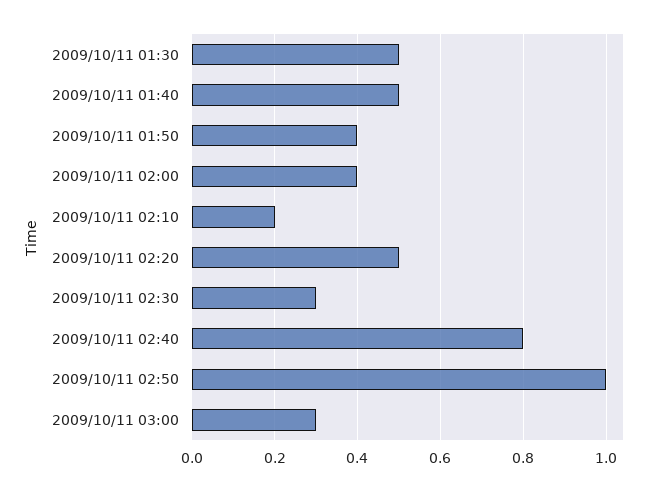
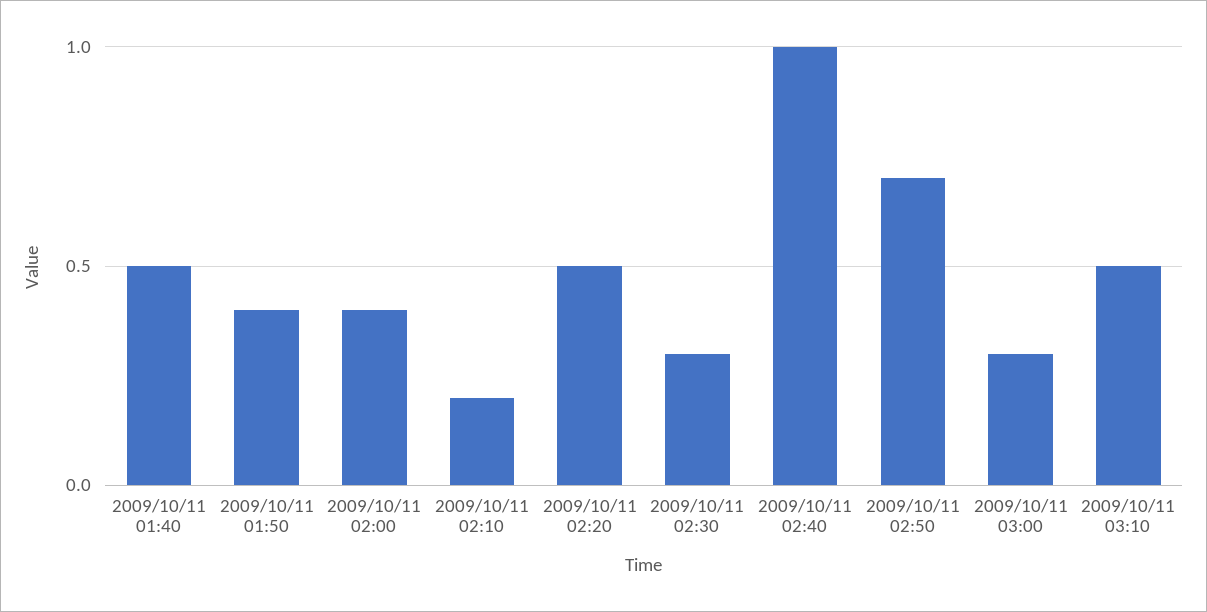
2009/10/11 01:30: 0.5 -> none
2009/10/11 02:40: 0.8 -> 1
2009/10/11 02:50: 1 -> 0.7
2009/10/11 03:10: none -> 0.5

